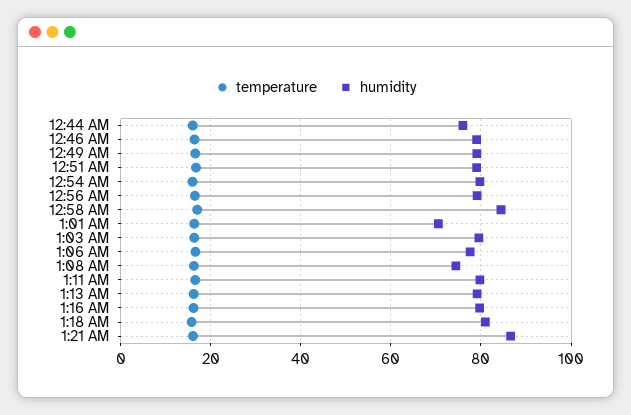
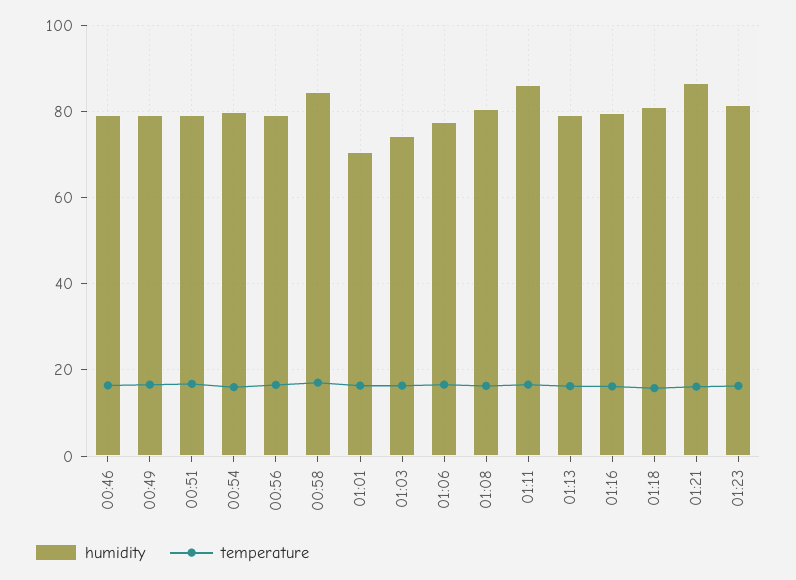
temperature, 12:44 AM: 16 -> none
humidity, 12:44 AM: 76 -> none
humidity, 1:03 AM: 80 -> 74
humidity, 1:08 AM: 74 -> 80
humidity, 1:11 AM: 80 -> 86
humidity, 01:23: none -> 82
temperature, 01:23: none -> 16

